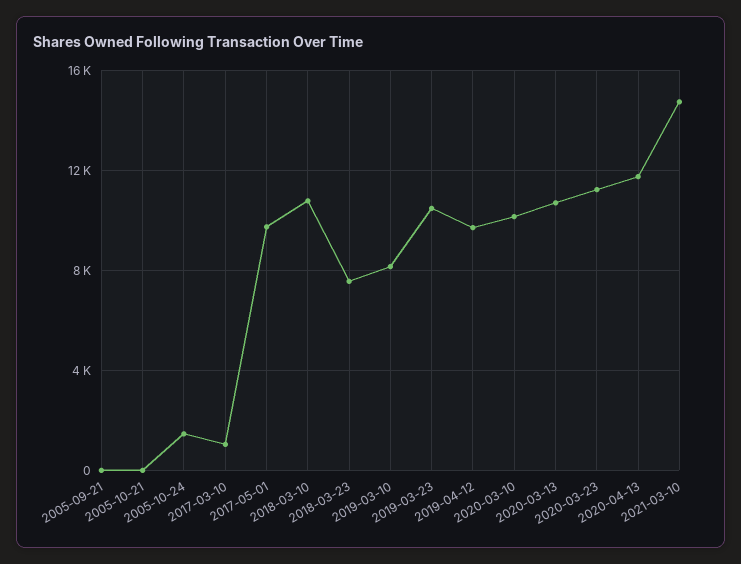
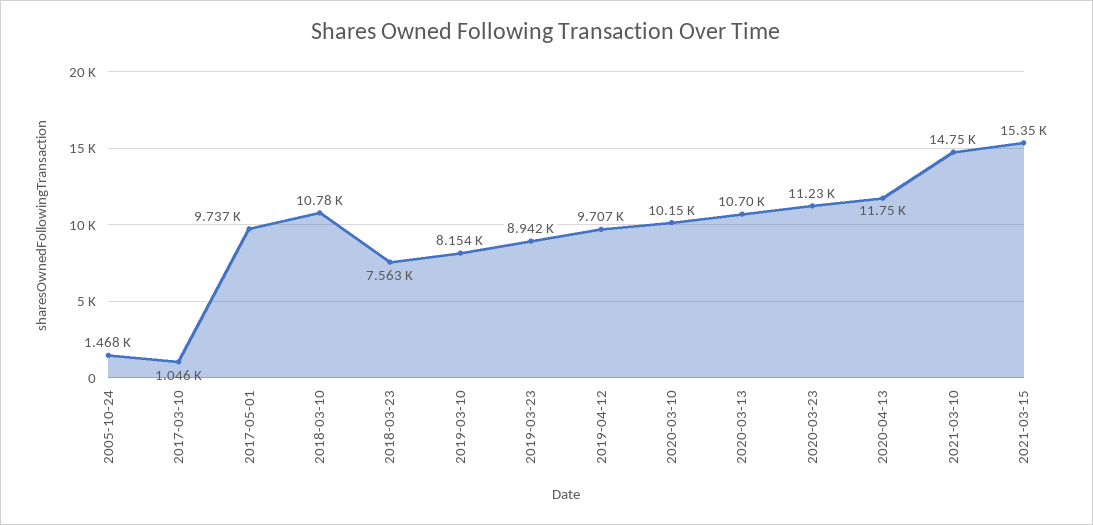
2005-09-21: 0 -> none
2005-10-21: 0 -> none
2019-03-23: 10500 -> 8942
2021-03-15: none -> 15350

